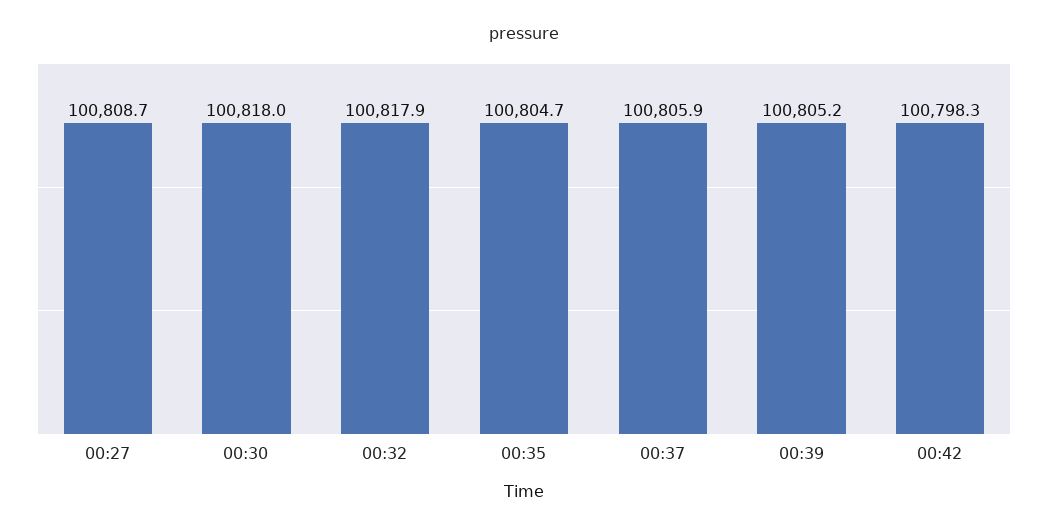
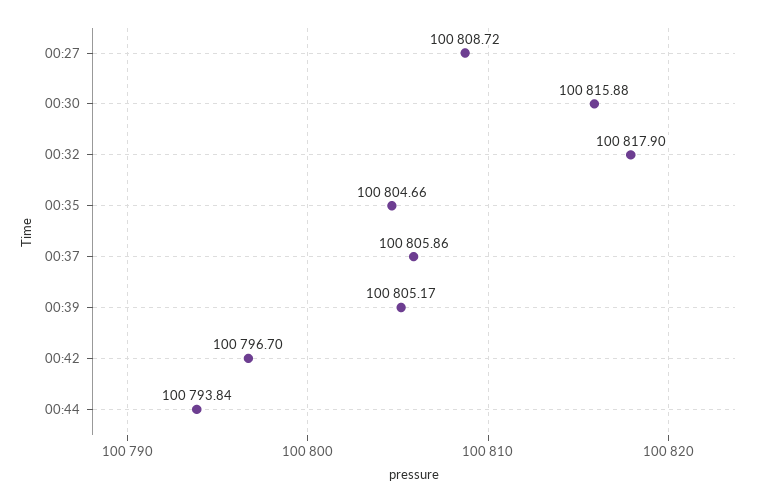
00:30: 100818 -> 100815.88
00:42: 100798.3 -> 100796.7
00:44: none -> 100793.84

